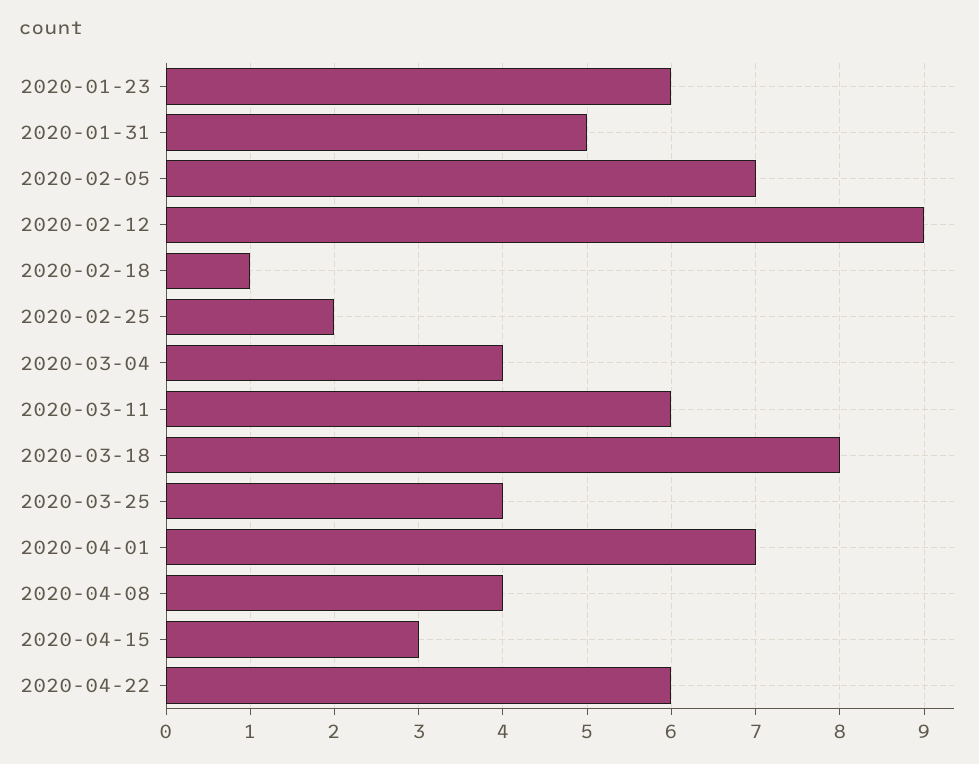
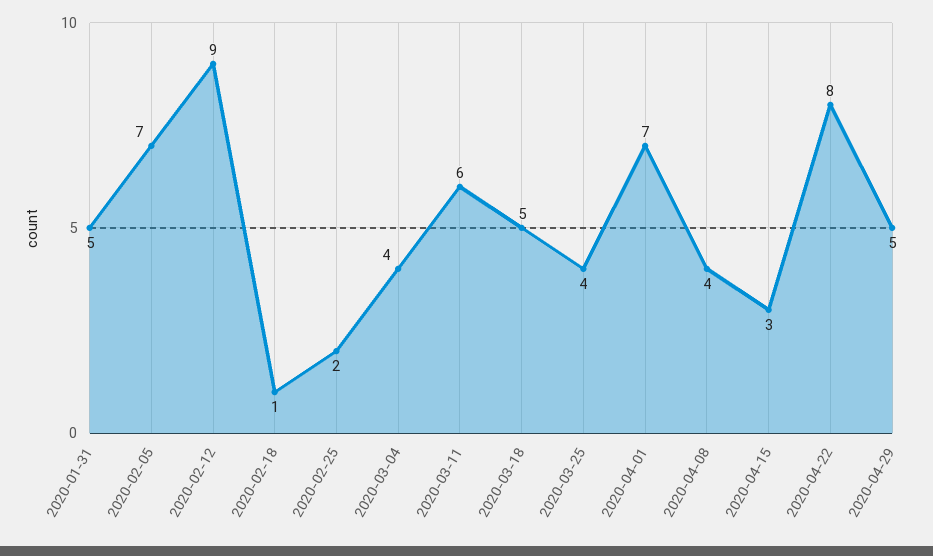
2020-01-23: 6 -> none
2020-03-18: 8 -> 5
2020-04-22: 6 -> 8
2020-04-29: none -> 5

